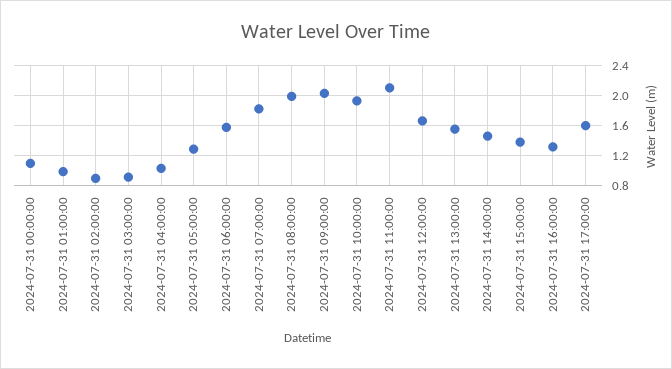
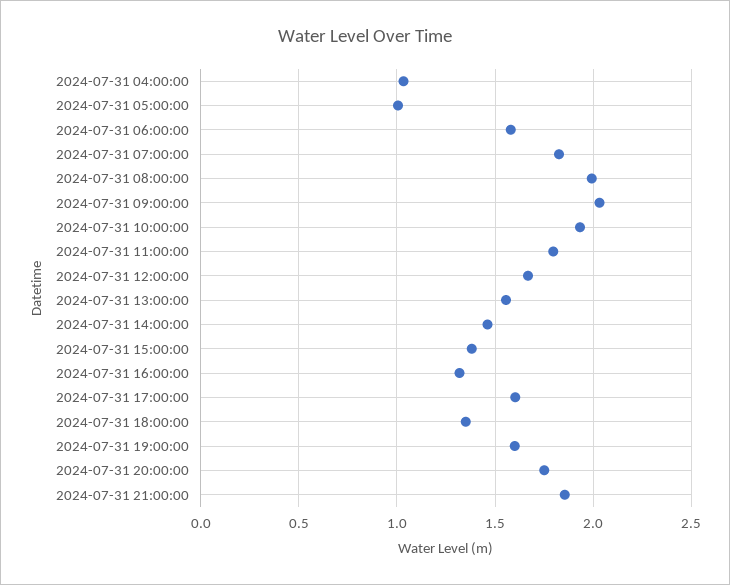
2024-07-31 00:00:00: 1.1 -> none
2024-07-31 01:00:00: 1 -> none
2024-07-31 02:00:00: 0.9 -> none
2024-07-31 03:00:00: 0.9 -> none
2024-07-31 05:00:00: 1.3 -> 1
2024-07-31 11:00:00: 2.1 -> 1.8
2024-07-31 18:00:00: none -> 1.35
2024-07-31 19:00:00: none -> 1.6
2024-07-31 20:00:00: none -> 1.75
2024-07-31 21:00:00: none -> 1.85

